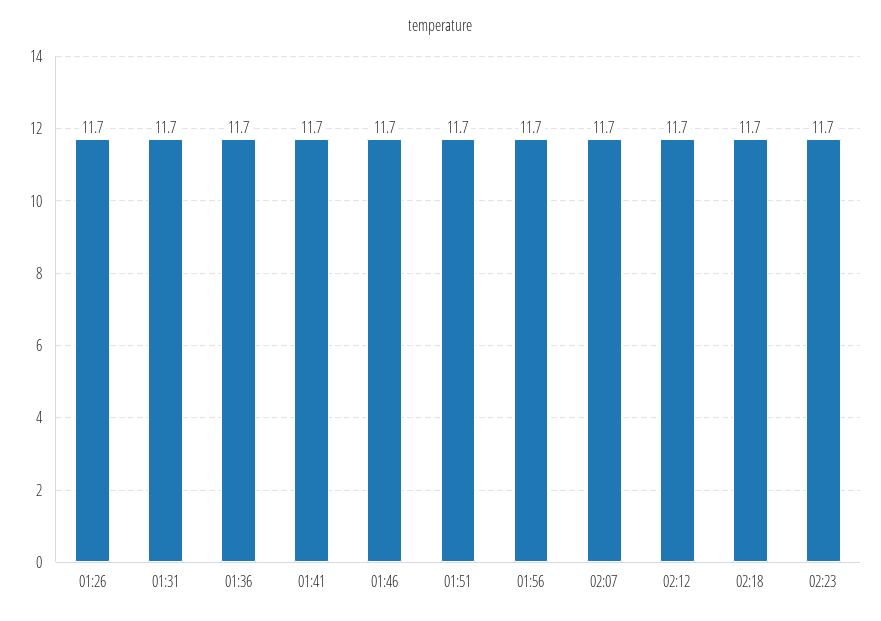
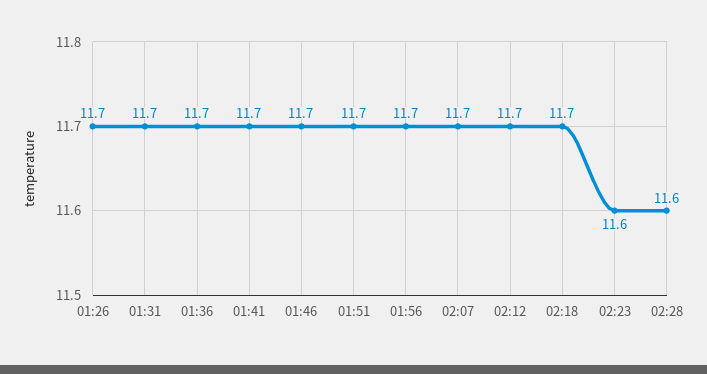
02:23: 11.7 -> 11.6
02:28: none -> 11.6

